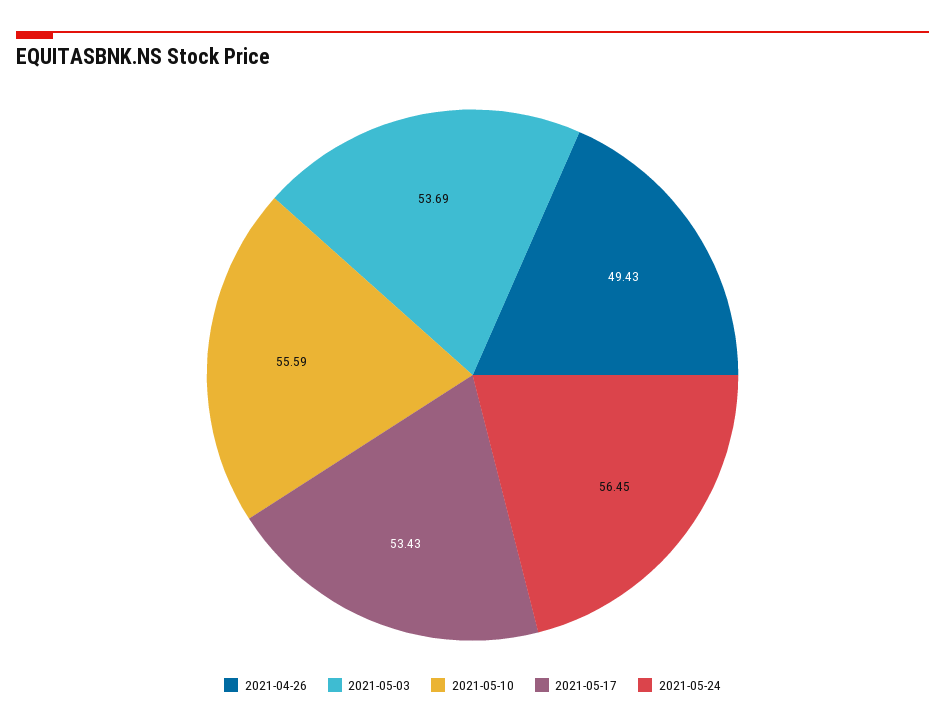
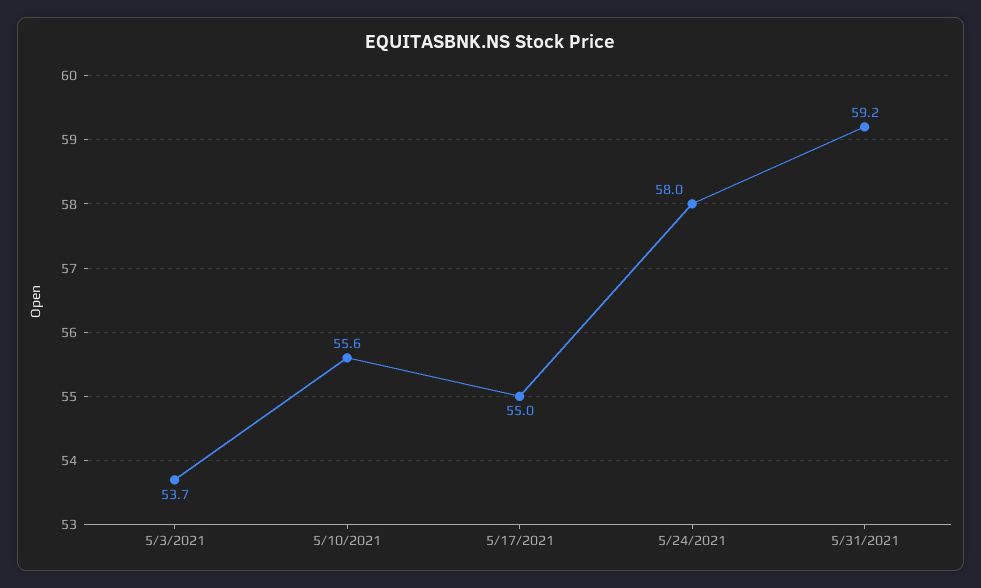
2021-04-26: 49.43 -> none
2021-05-17: 53.43 -> 55
2021-05-24: 56.45 -> 58
5/31/2021: none -> 59.2

